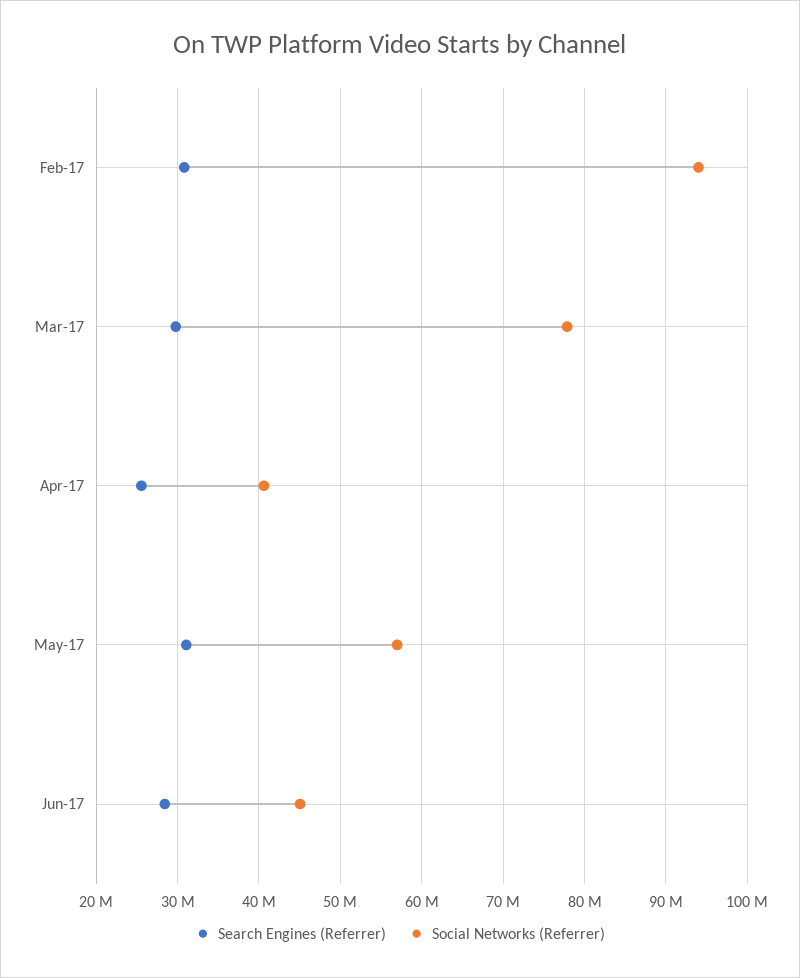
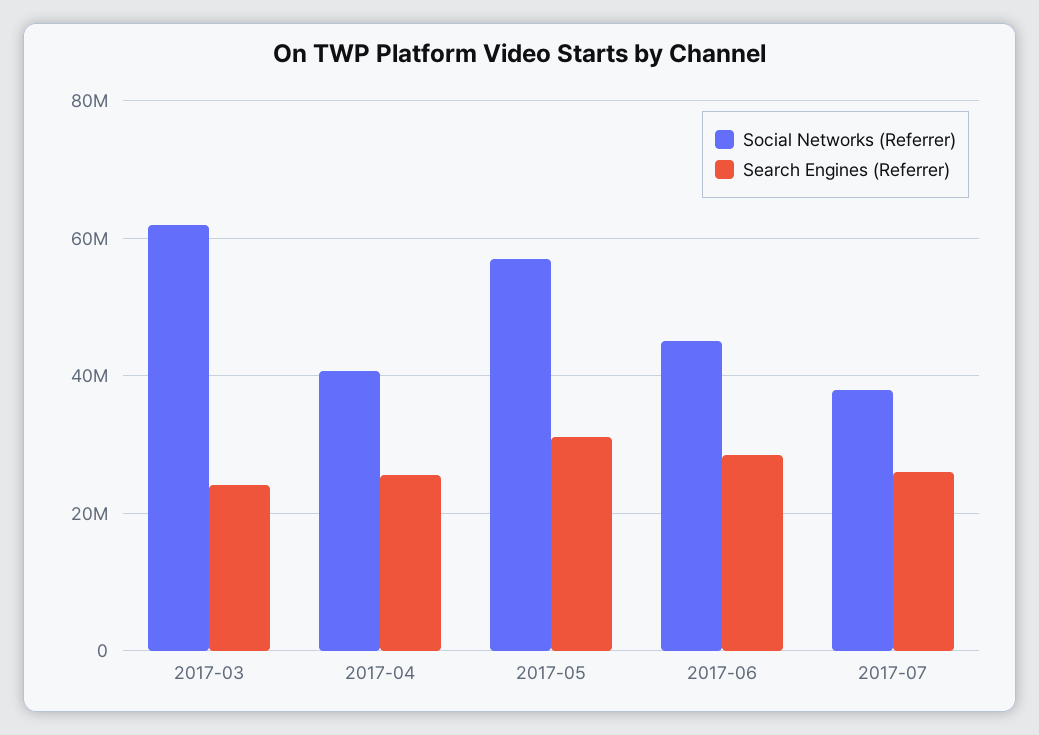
Search Engines (Referrer), Feb-17: 31000000 -> none
Social Networks (Referrer), Feb-17: 94000000 -> none
Search Engines (Referrer), Mar-17: 30000000 -> 24000000
Social Networks (Referrer), Mar-17: 78000000 -> 62000000
Social Networks (Referrer), 2017-07: none -> 38000000
Search Engines (Referrer), 2017-07: none -> 26000000

